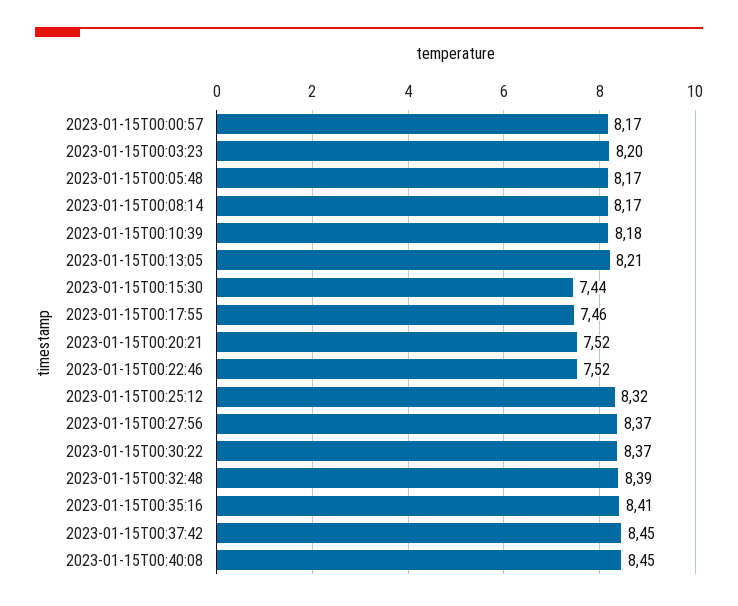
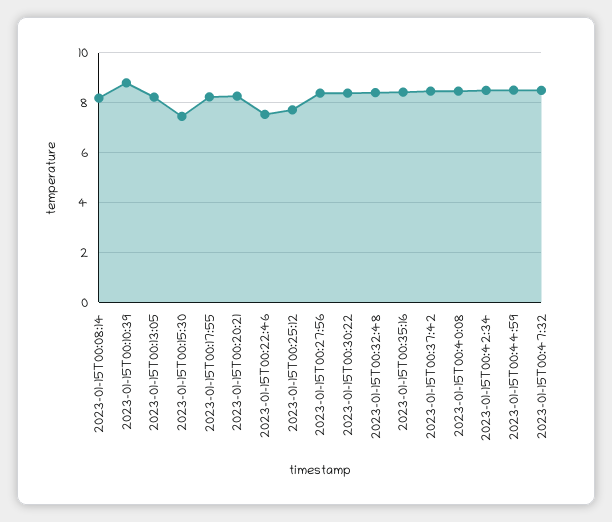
2023-01-15T00:00:57: 8.17 -> none
2023-01-15T00:03:23: 8.2 -> none
2023-01-15T00:05:48: 8.17 -> none
2023-01-15T00:10:39: 8.18 -> 8.75
2023-01-15T00:17:55: 7.46 -> 8.25
2023-01-15T00:20:21: 7.52 -> 8.25
2023-01-15T00:25:12: 8.32 -> 7.75
2023-01-15T00:42:34: none -> 8.5
2023-01-15T00:44:59: none -> 8.5
2023-01-15T00:47:32: none -> 8.5

